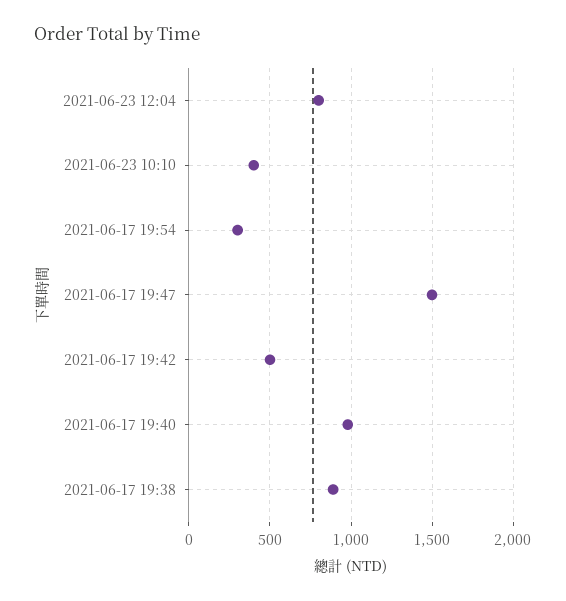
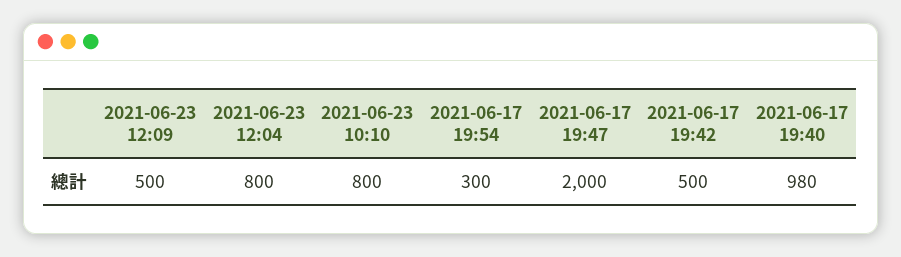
2021-06-23 10:10: 400 -> 800
2021-06-17 19:47: 1500 -> 2000
2021-06-17 19:38: 900 -> none
2021-06-23 12:09: none -> 500

